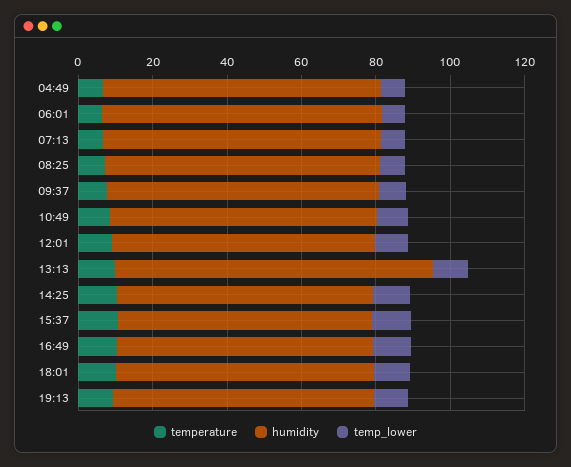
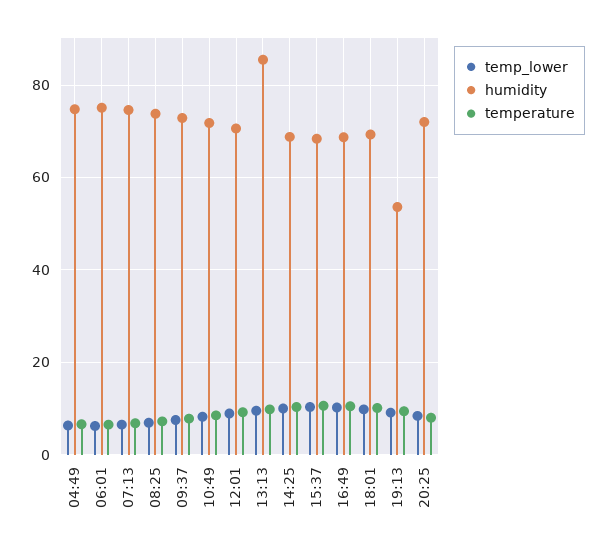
humidity, 19:13: 70 -> 54
temp_lower, 20:25: none -> 8
humidity, 20:25: none -> 72
temperature, 20:25: none -> 8

